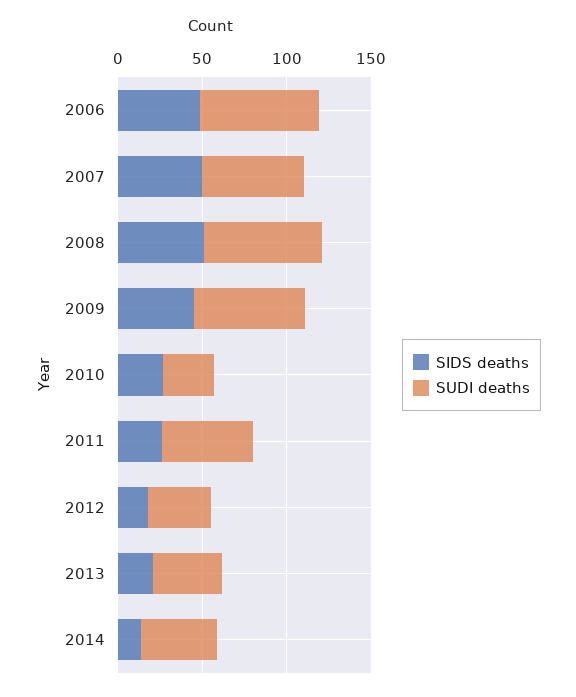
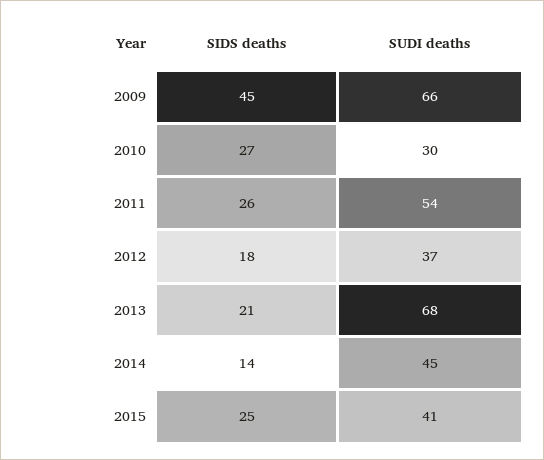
SIDS deaths, 2006: 50 -> none
SUDI deaths, 2006: 70 -> none
SIDS deaths, 2007: 50 -> none
SUDI deaths, 2007: 60 -> none
SIDS deaths, 2008: 50 -> none
SUDI deaths, 2008: 70 -> none
SUDI deaths, 2013: 40 -> 68
SIDS deaths, 2015: none -> 25
SUDI deaths, 2015: none -> 41

